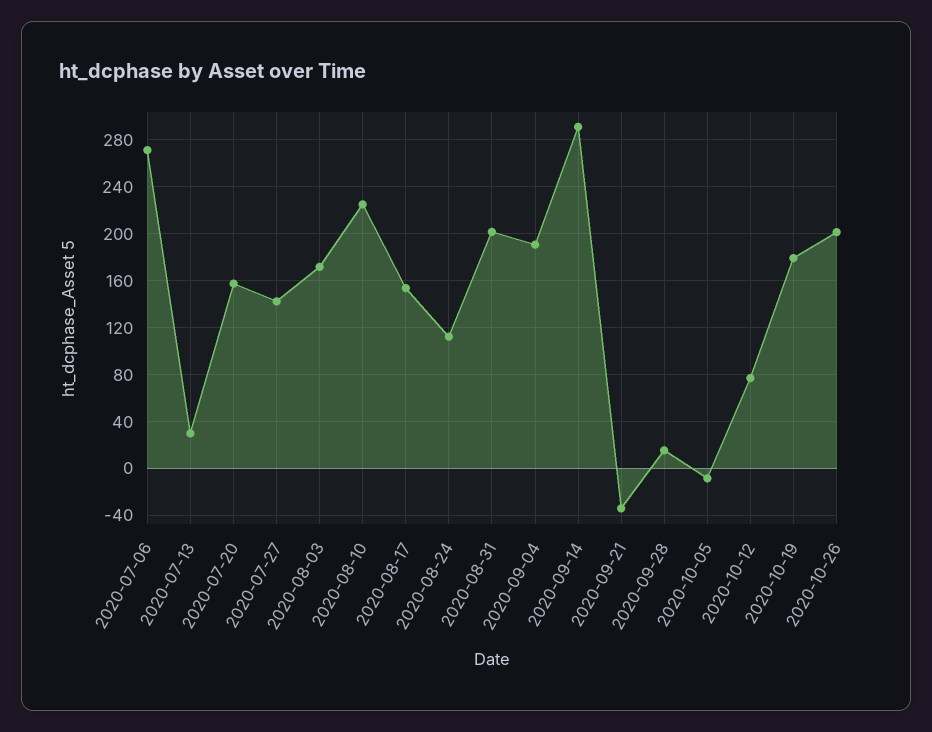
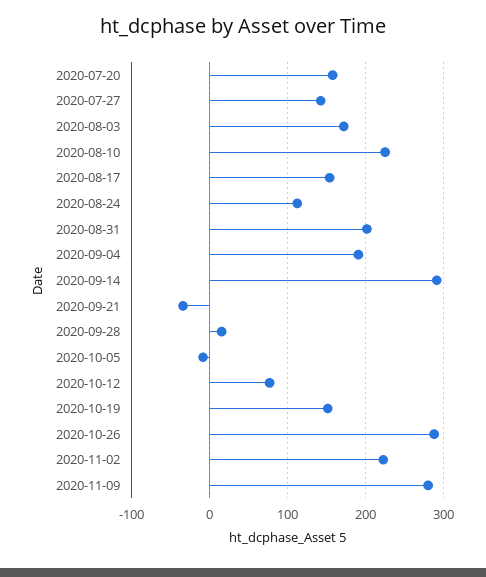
2020-07-06: 270 -> none
2020-07-13: 30 -> none
2020-10-19: 180 -> 150
2020-10-26: 200 -> 290
2020-11-02: none -> 220
2020-11-09: none -> 280

